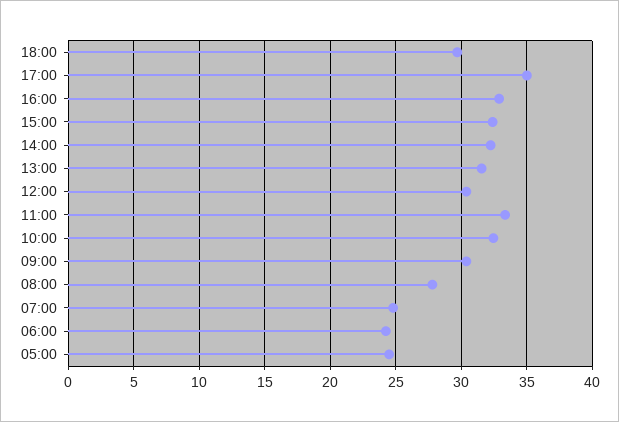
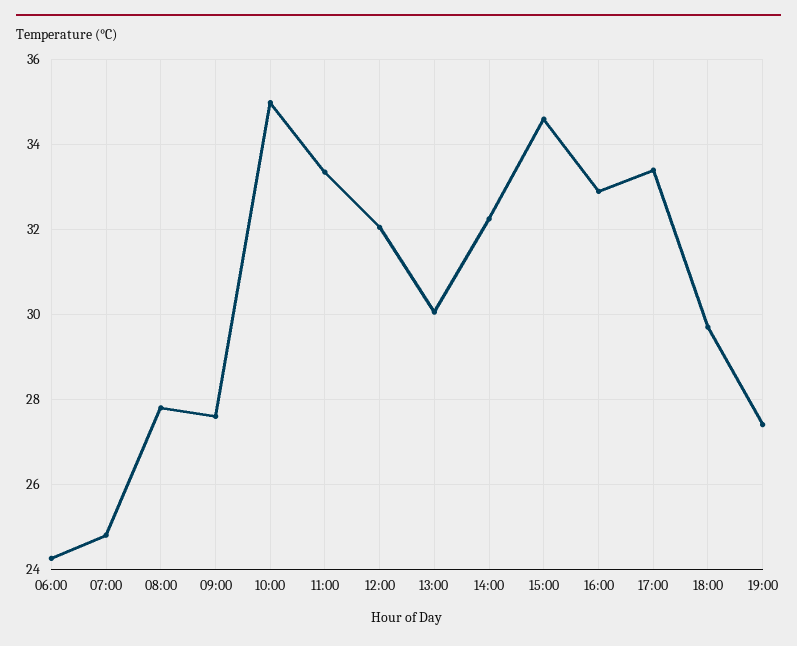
17:00: 35 -> 33.4
15:00: 32.5 -> 34.6
13:00: 31.5 -> 30
12:00: 30.5 -> 32
10:00: 32.5 -> 35
09:00: 30.5 -> 27.6
05:00: 24.5 -> none
19:00: none -> 27.4

